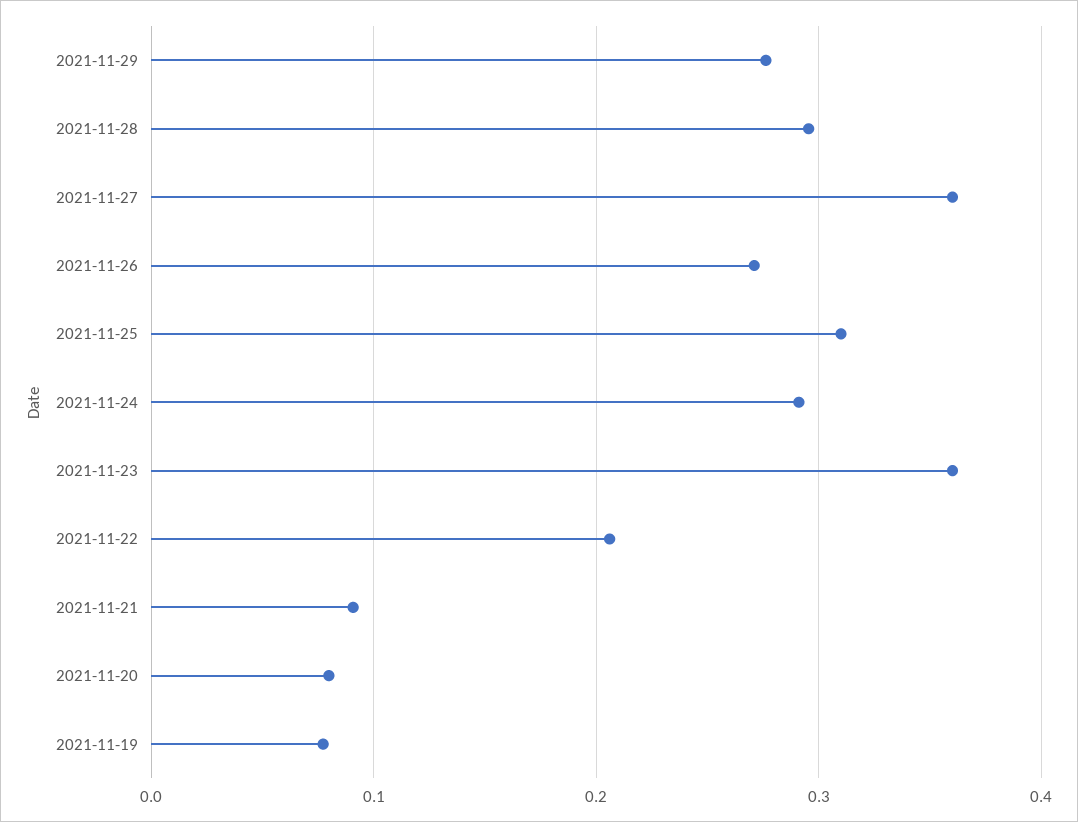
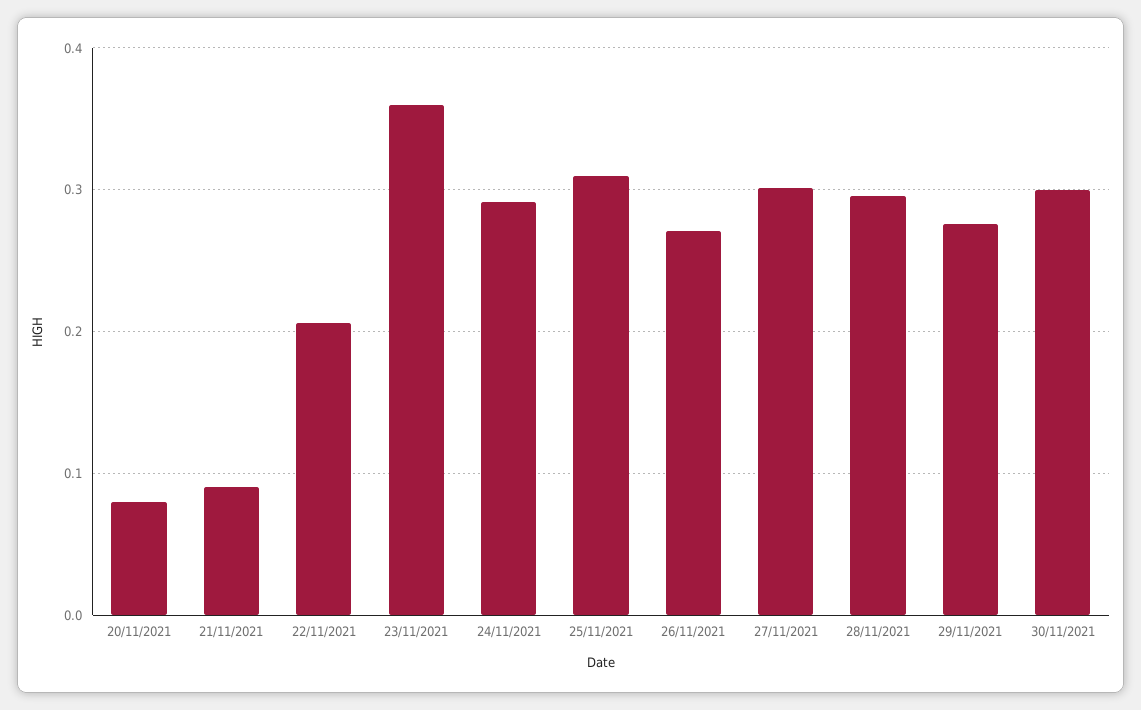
2021-11-27: 0.36 -> 0.3
2021-11-19: 0.08 -> none
30/11/2021: none -> 0.3

